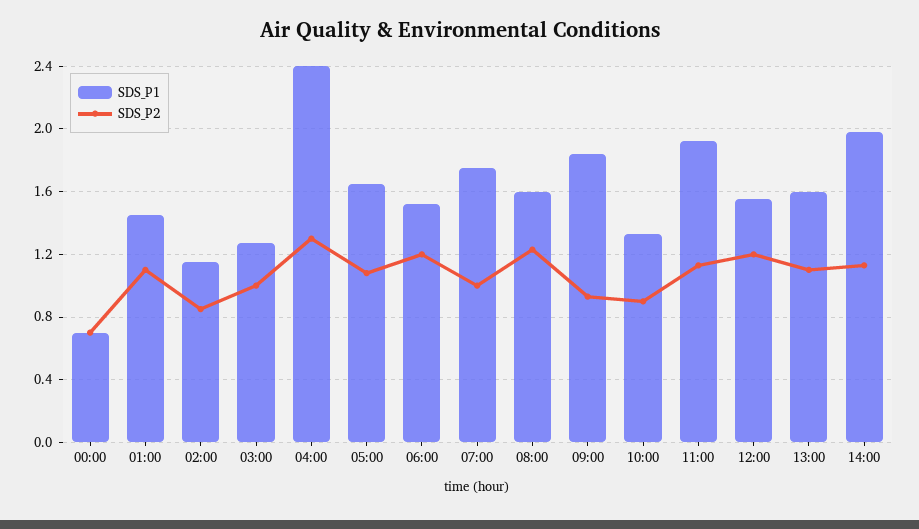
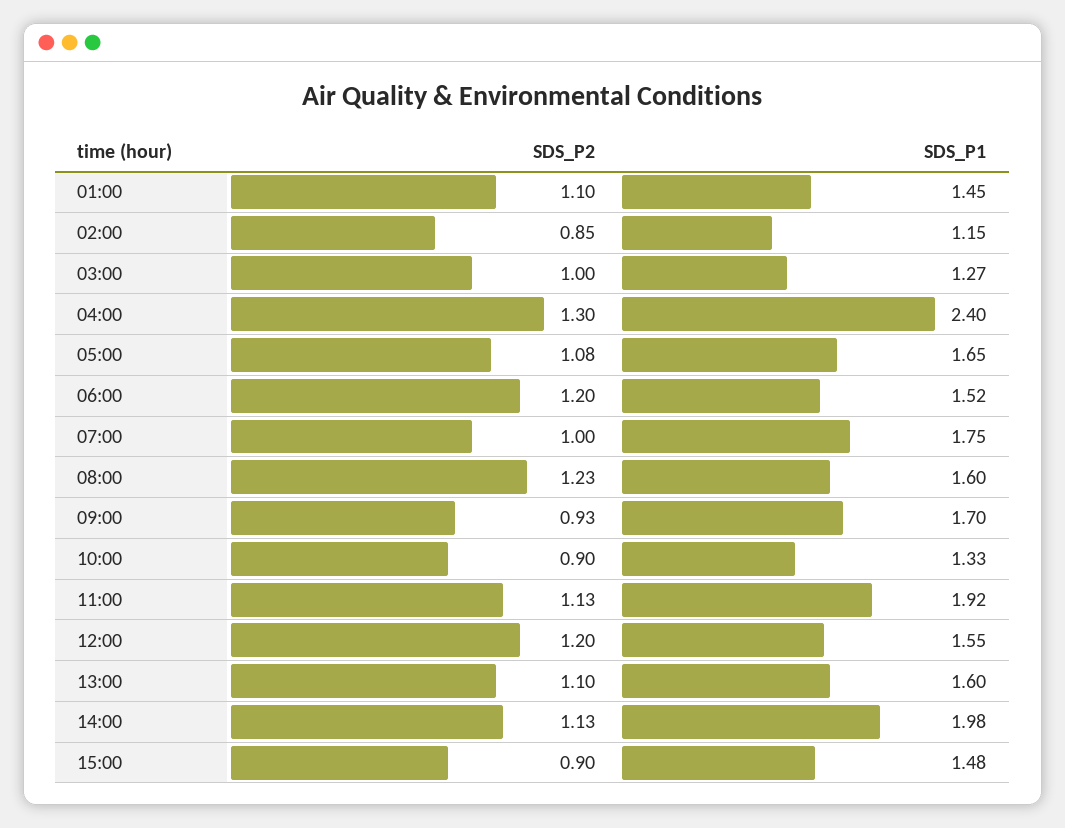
SDS_P1, 00:00: 0.7 -> none
SDS_P2, 00:00: 0.7 -> none
SDS_P1, 09:00: 1.85 -> 1.7
SDS_P2, 15:00: none -> 0.9
SDS_P1, 15:00: none -> 1.48

